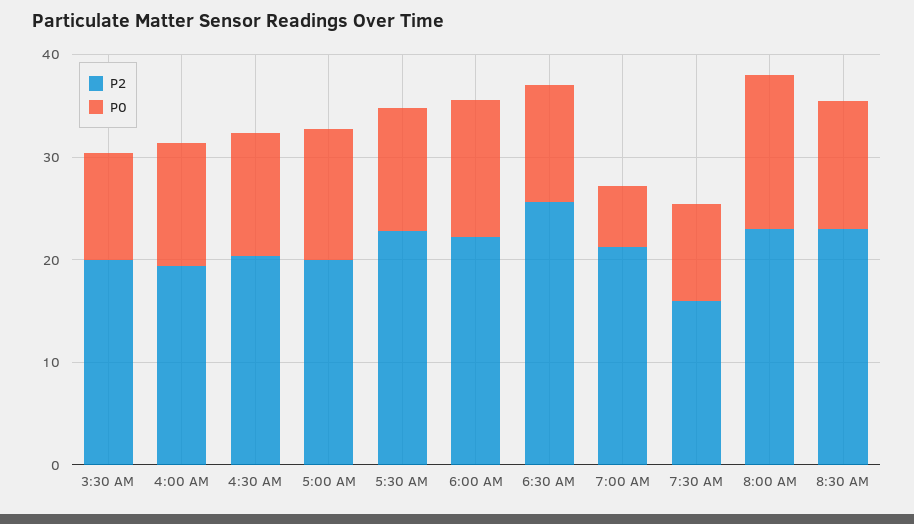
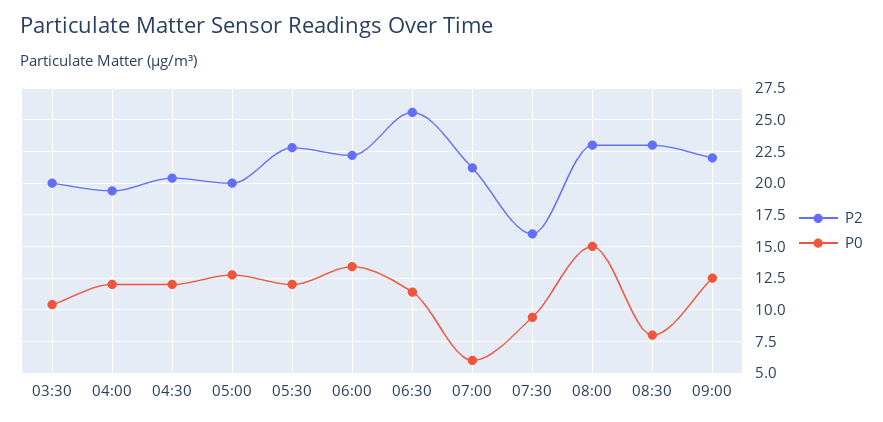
P0, 8:30 AM: 12 -> 8
P2, 09:00: none -> 22
P0, 09:00: none -> 12.5

